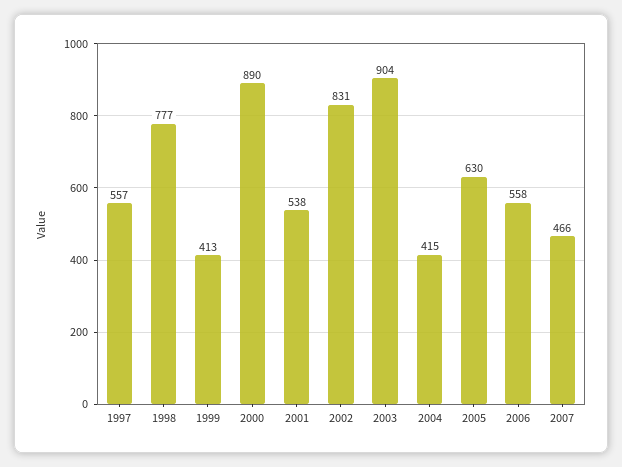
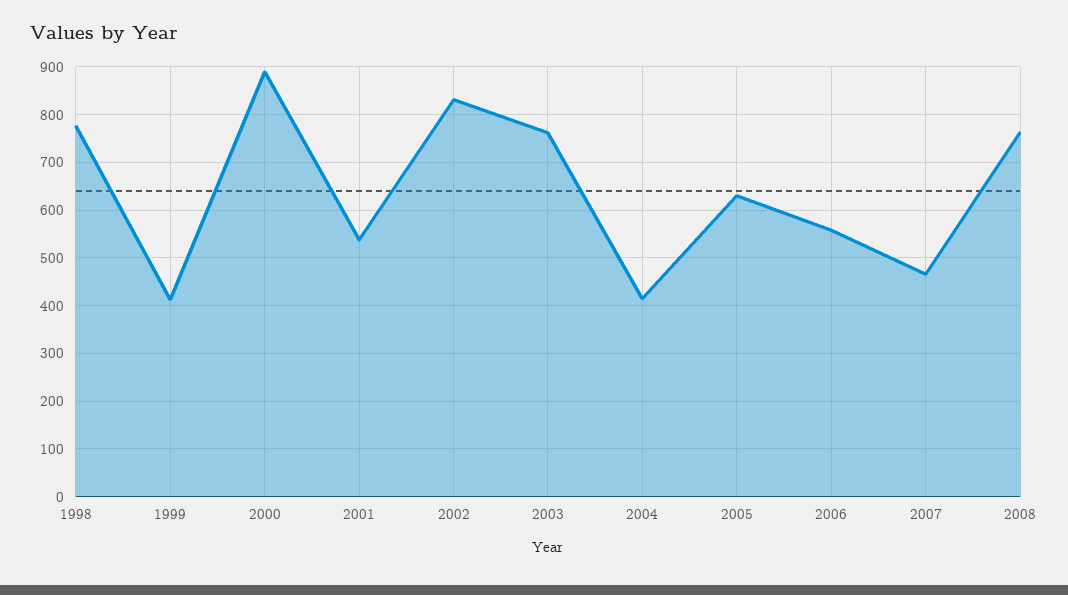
1997: 557 -> none
2003: 904 -> 760
2008: none -> 760

